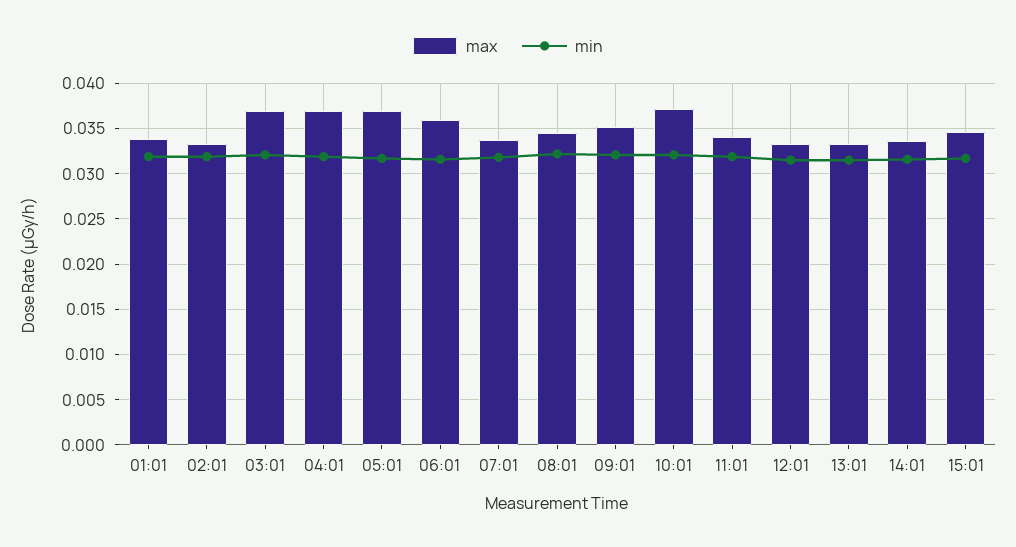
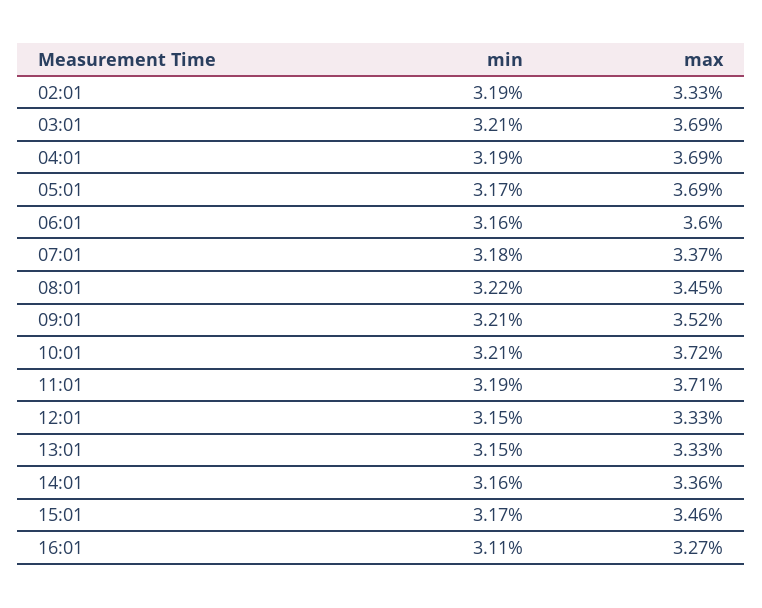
max, 01:01: 0.034 -> none
min, 01:01: 0.032 -> none
max, 11:01: 0.034 -> 0.0371
min, 16:01: none -> 0.0311
max, 16:01: none -> 0.0327

